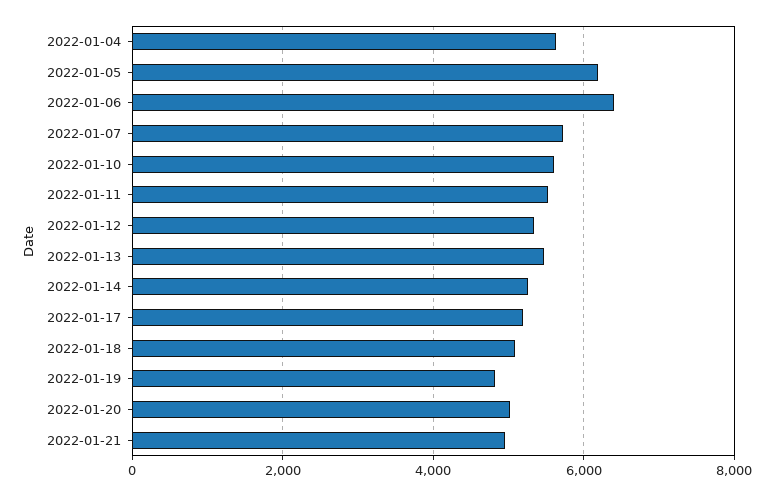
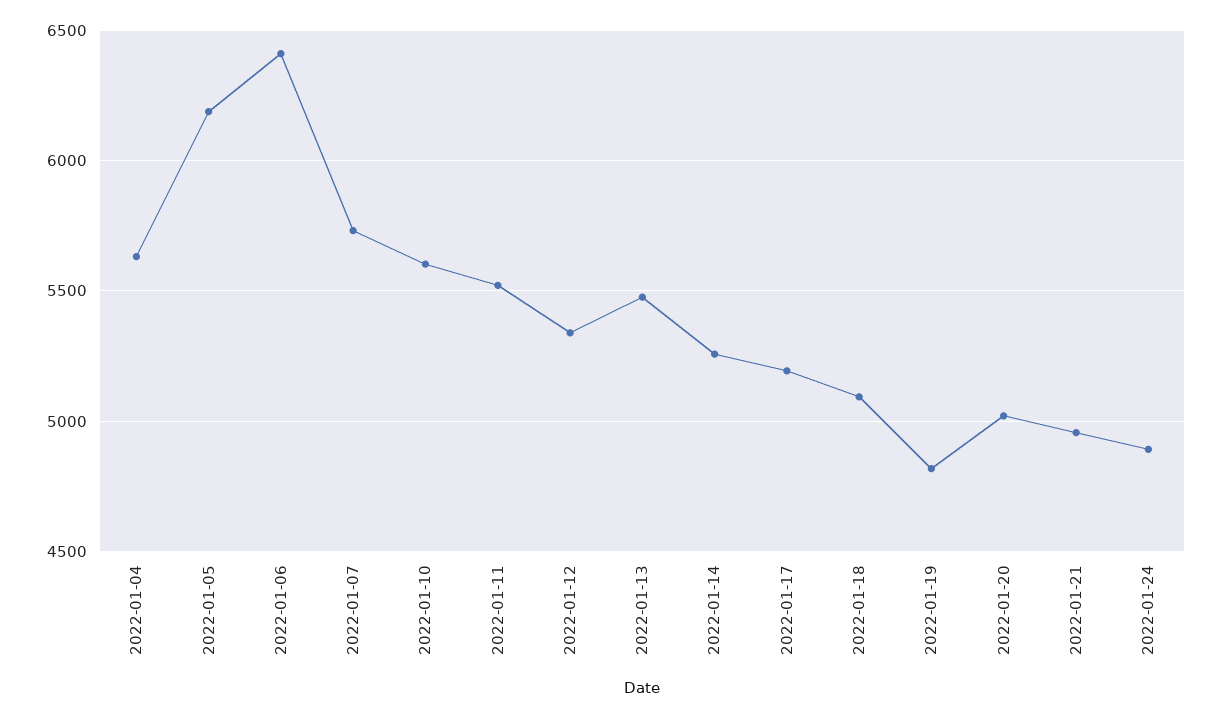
2022-01-24: none -> 4900

